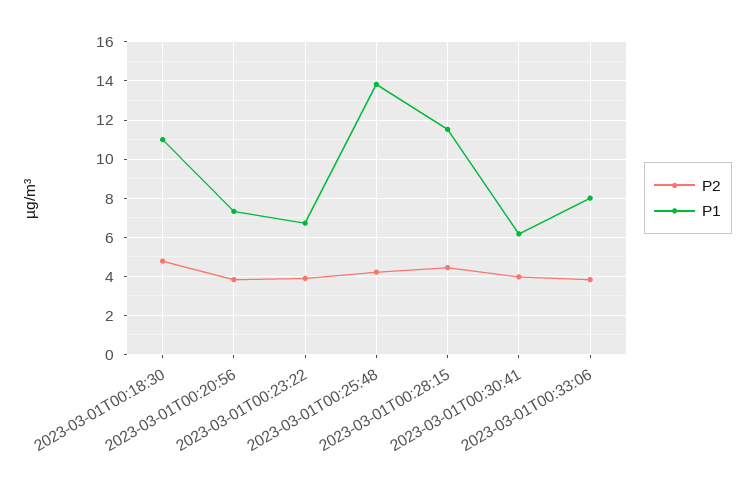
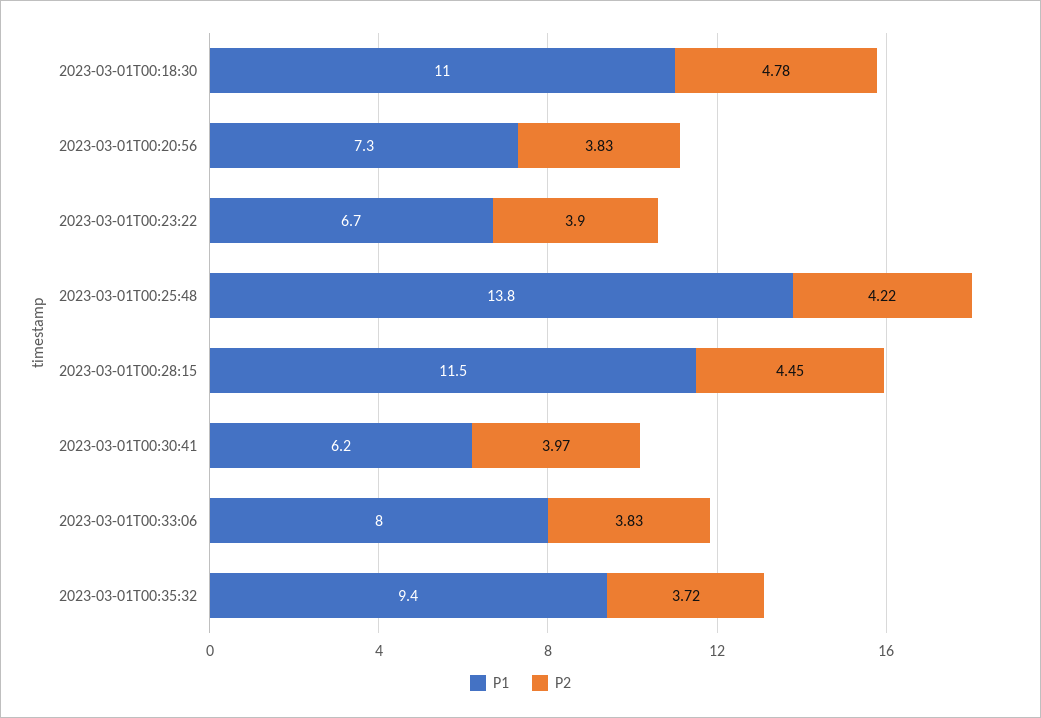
P1, 2023-03-01T00:35:32: none -> 9.4
P2, 2023-03-01T00:35:32: none -> 3.72

